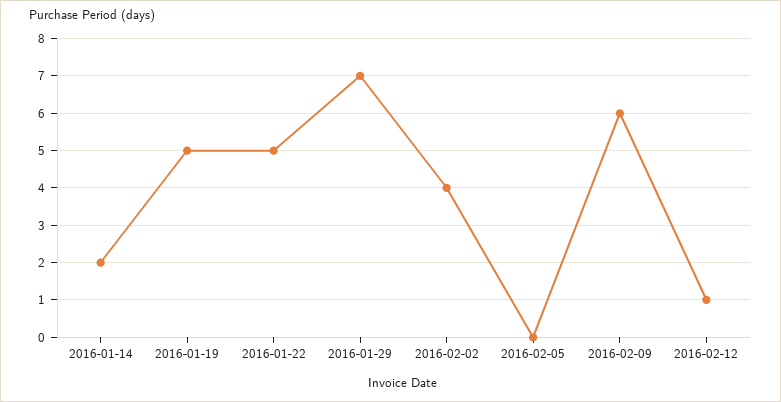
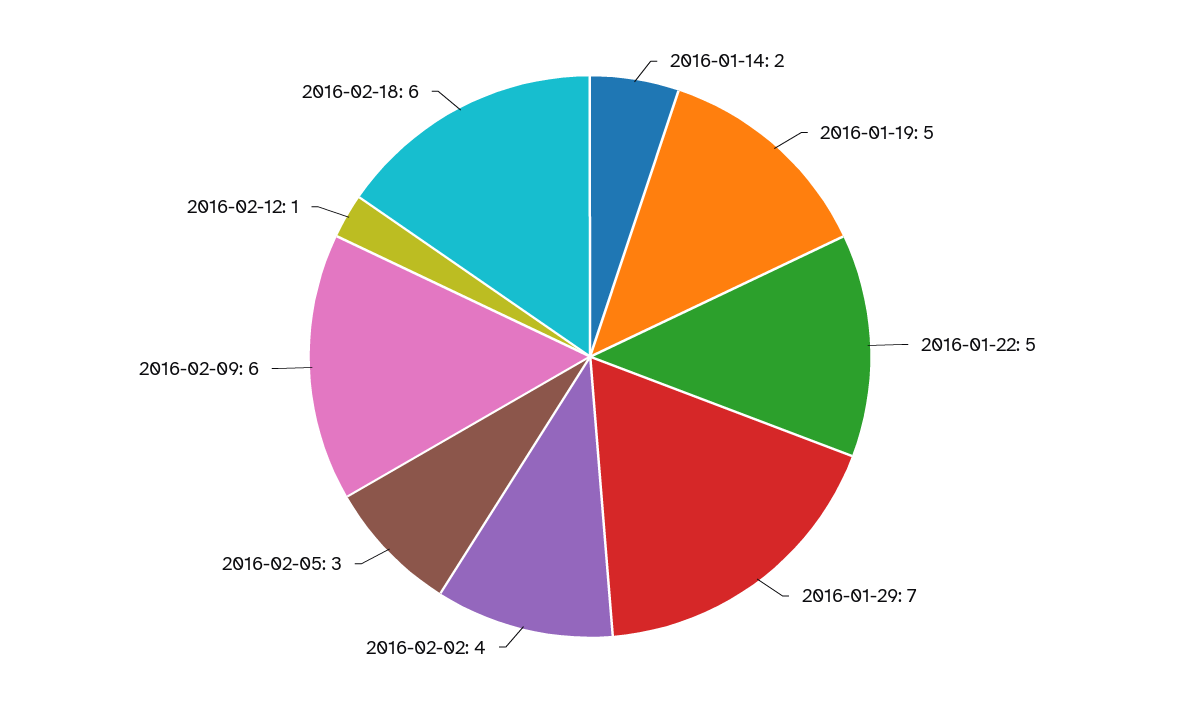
2016-02-05: 0 -> 3
2016-02-18: none -> 6

